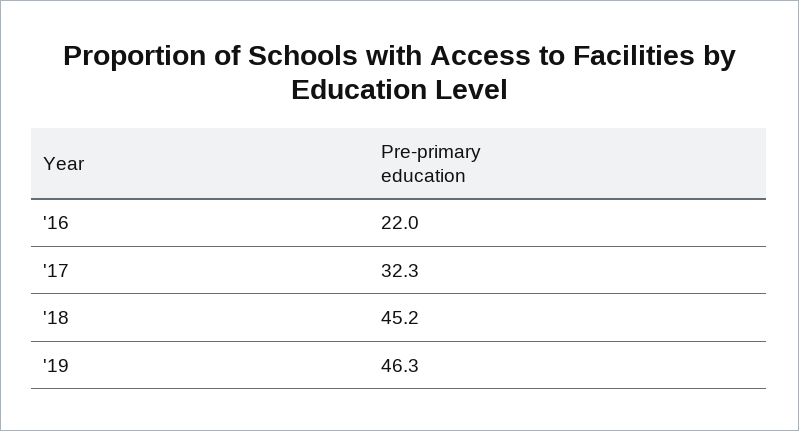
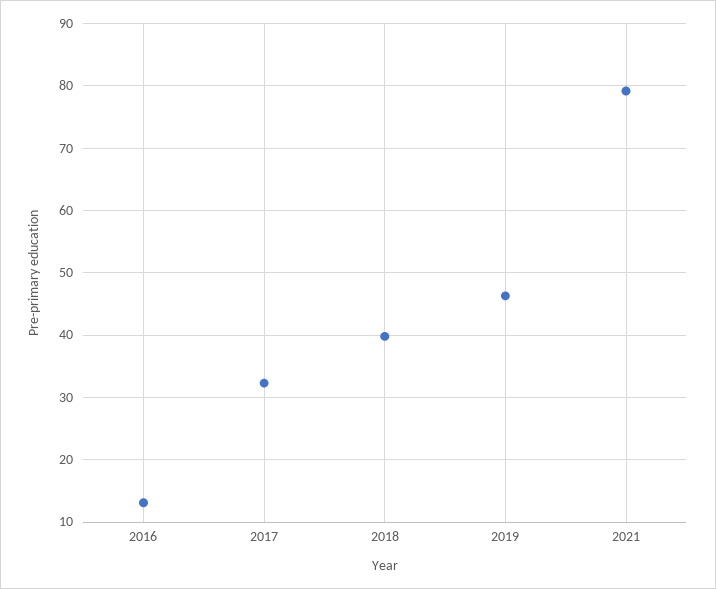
'16: 22 -> 13
'18: 45.2 -> 40
2021: none -> 79

